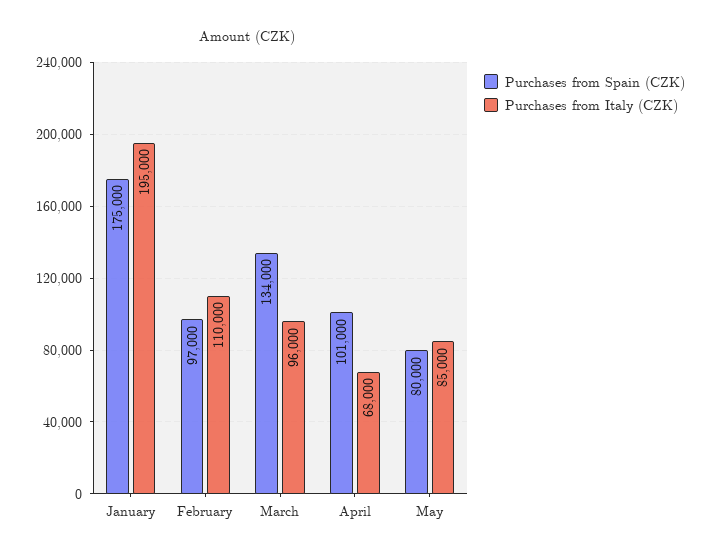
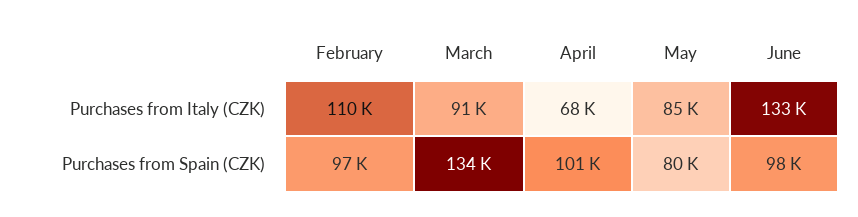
Purchases from Spain (CZK), January: 175000 -> none
Purchases from Italy (CZK), January: 195000 -> none
Purchases from Italy (CZK), March: 96000 -> 91000
Purchases from Italy (CZK), June: none -> 133000
Purchases from Spain (CZK), June: none -> 98000

